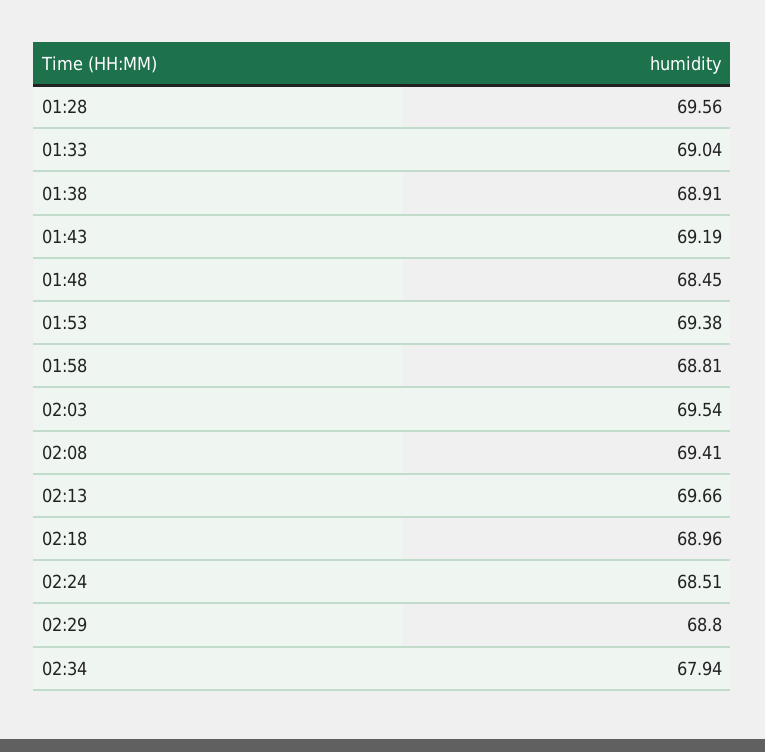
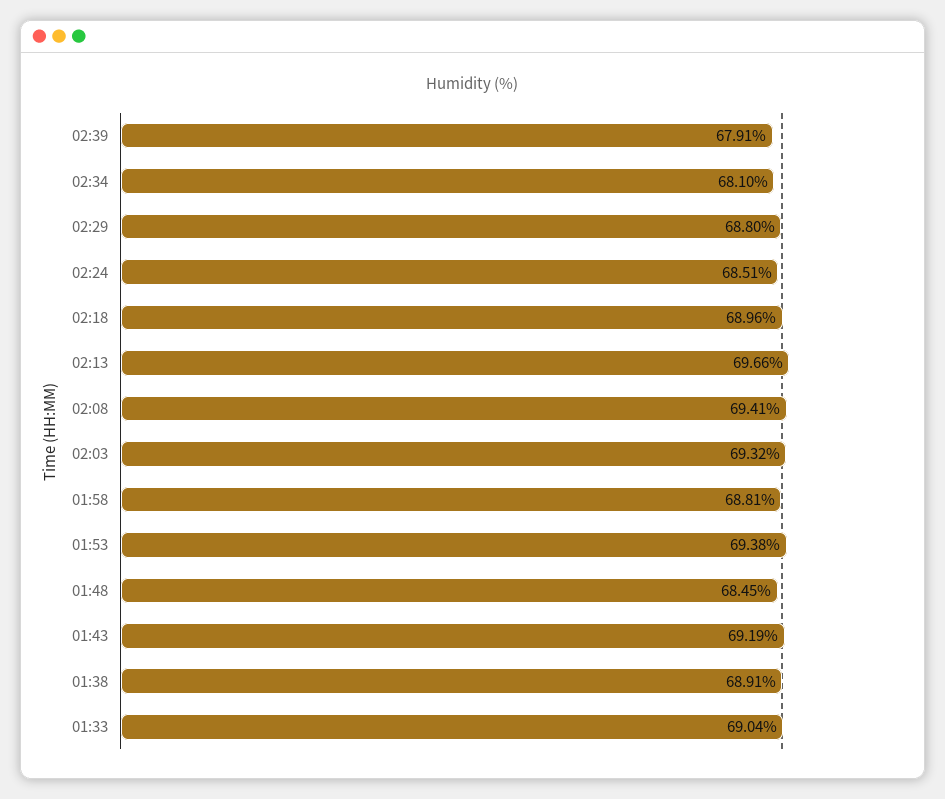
01:28: 69.56 -> none
02:03: 69.54 -> 69.32
02:34: 67.94 -> 68.1
02:39: none -> 67.91

